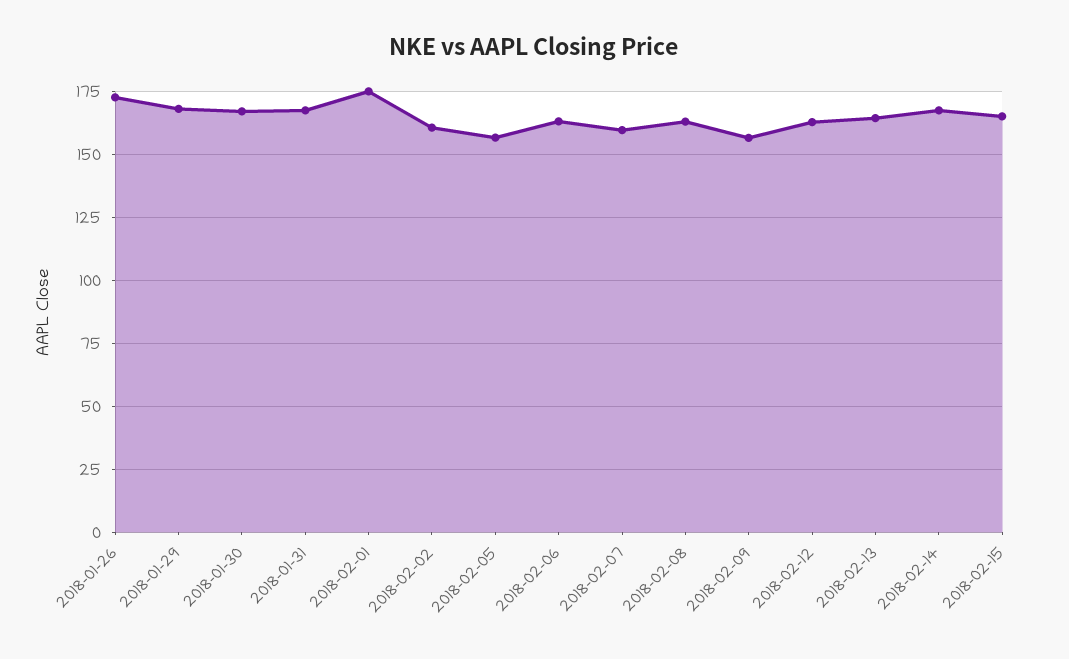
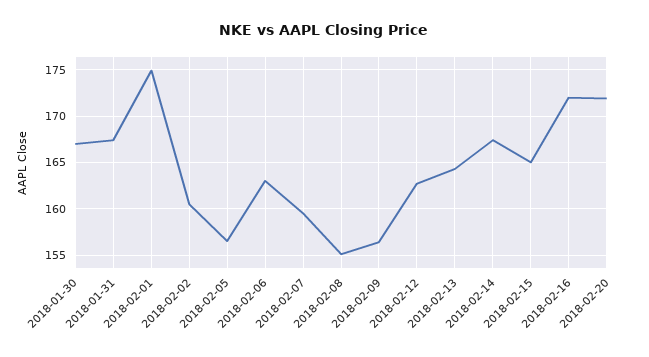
2018-01-26: 172.5 -> none
2018-01-29: 167.5 -> none
2018-02-08: 162.5 -> 155
2018-02-16: none -> 172
2018-02-20: none -> 172

